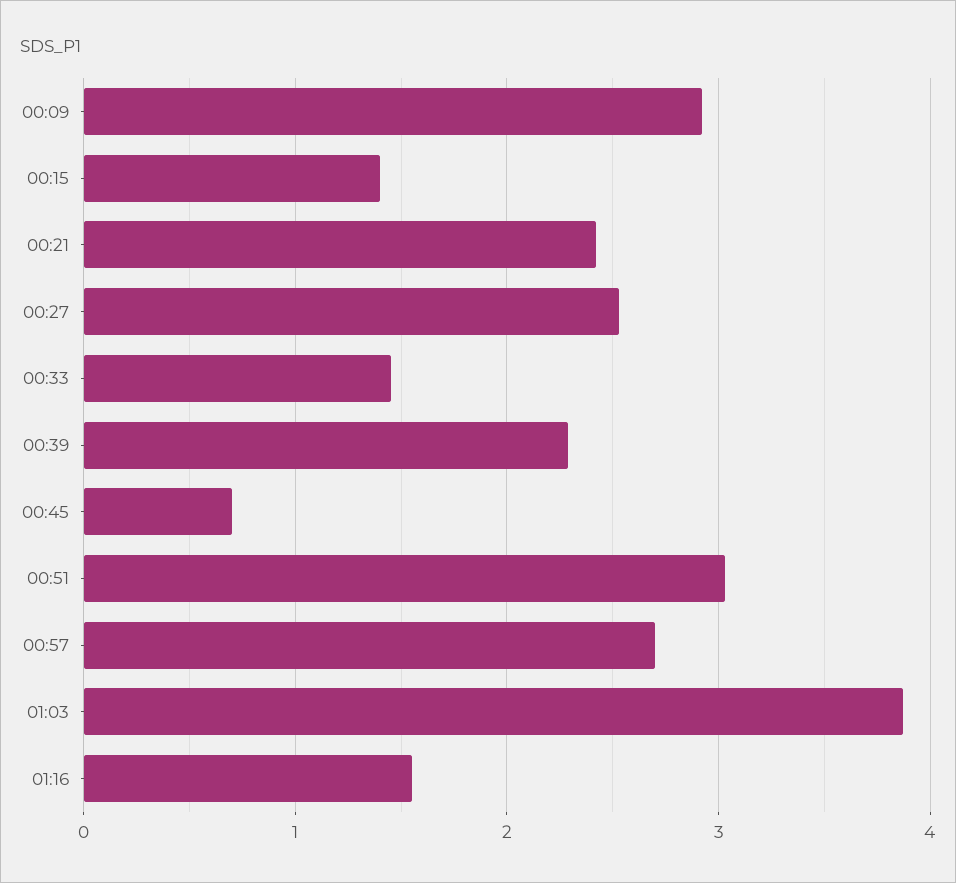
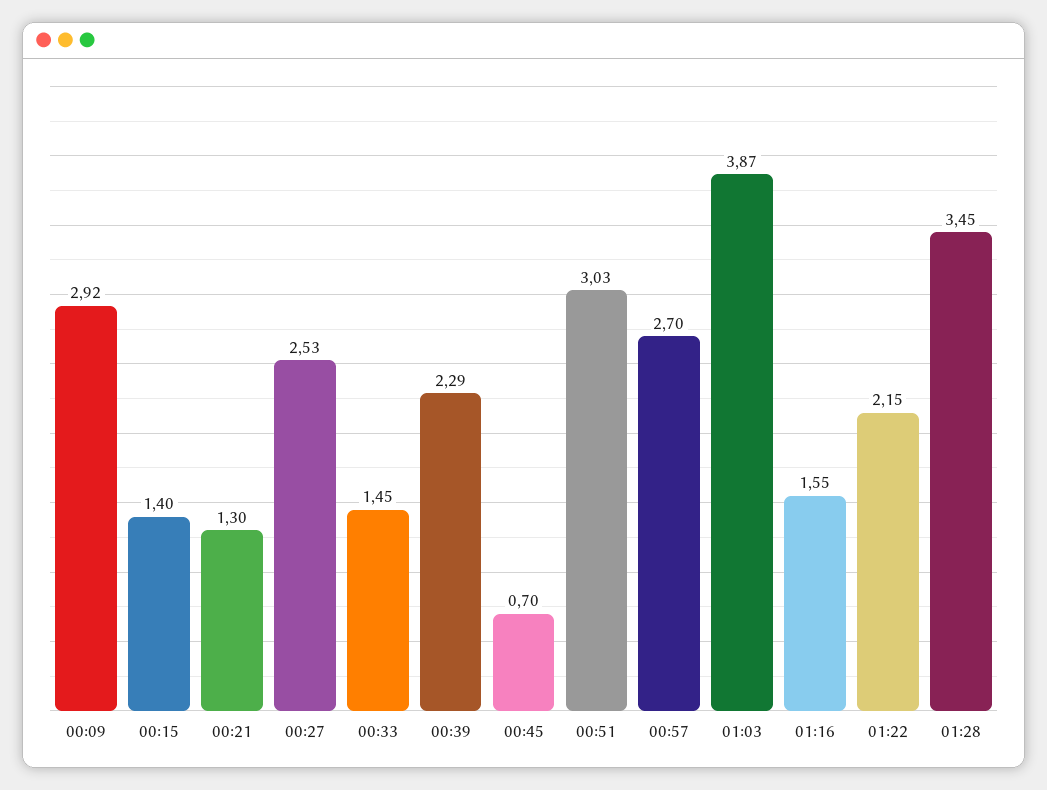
00:21: 2.4 -> 1.3
01:22: none -> 2.15
01:28: none -> 3.45

